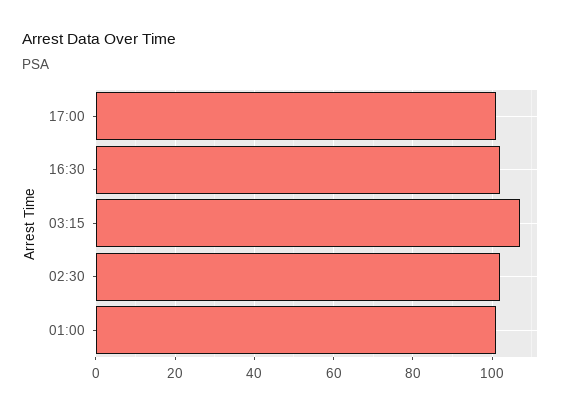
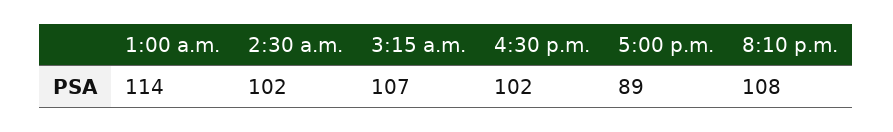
17:00: 100 -> 89
01:00: 100 -> 114
8:10 p.m.: none -> 108

